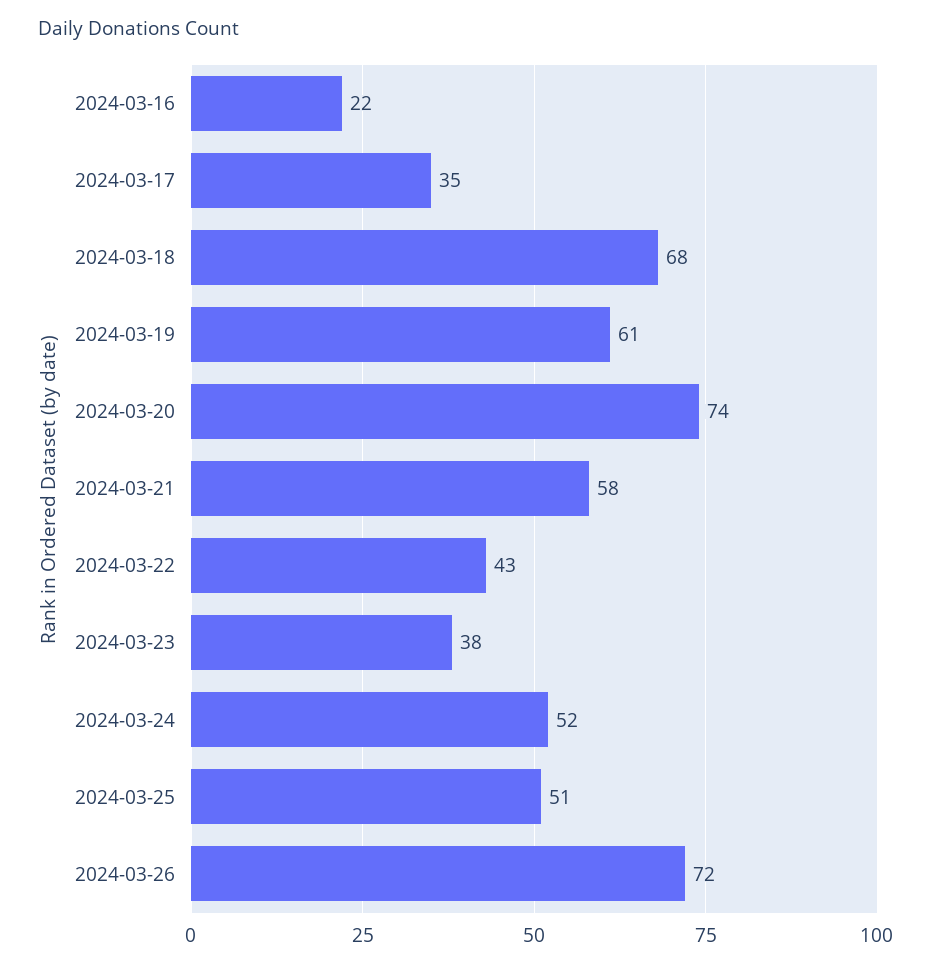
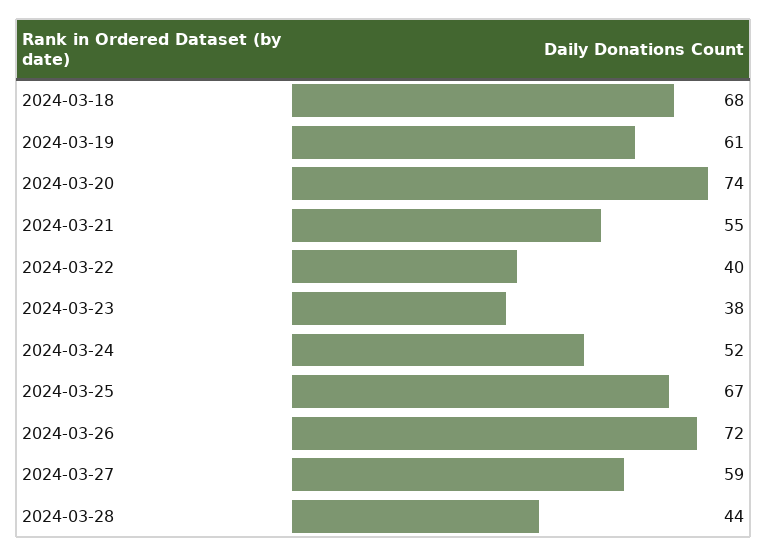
2024-03-16: 22 -> none
2024-03-17: 35 -> none
2024-03-21: 58 -> 55
2024-03-22: 43 -> 40
2024-03-25: 51 -> 67
2024-03-27: none -> 59
2024-03-28: none -> 44

